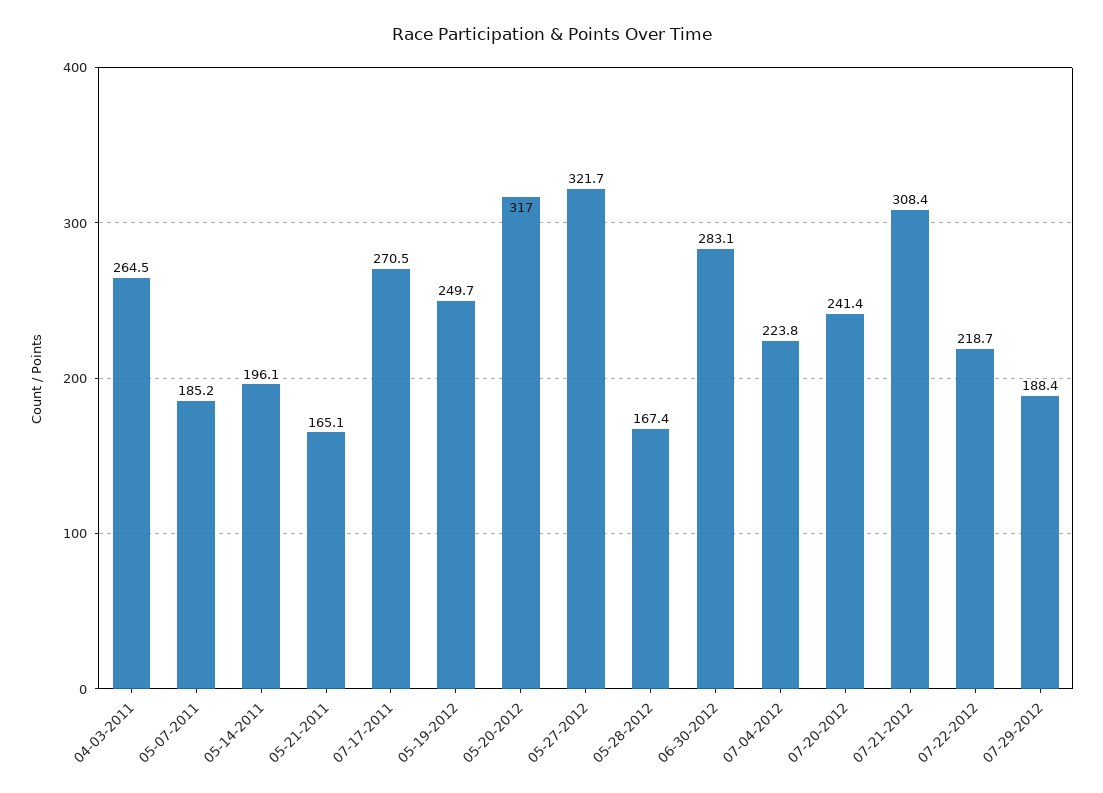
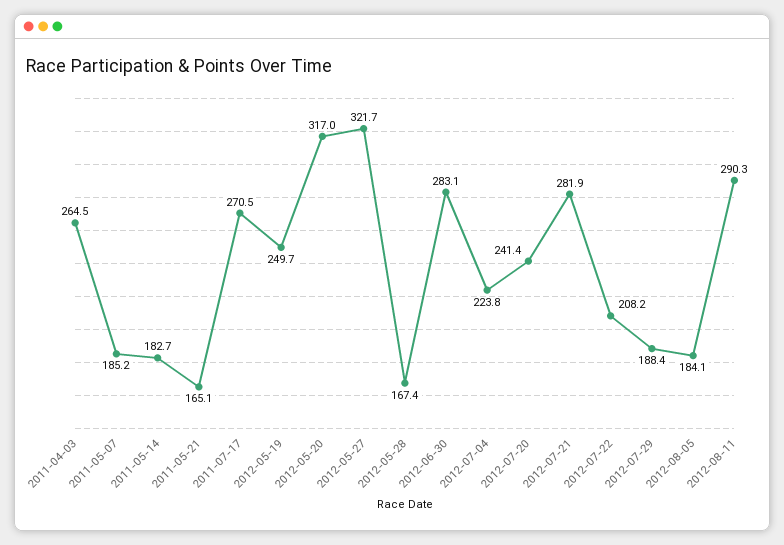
05-14-2011: 196.1 -> 182.7
07-21-2012: 308.4 -> 281.9
07-22-2012: 218.7 -> 208.2
2012-08-05: none -> 184.1
2012-08-11: none -> 290.3

